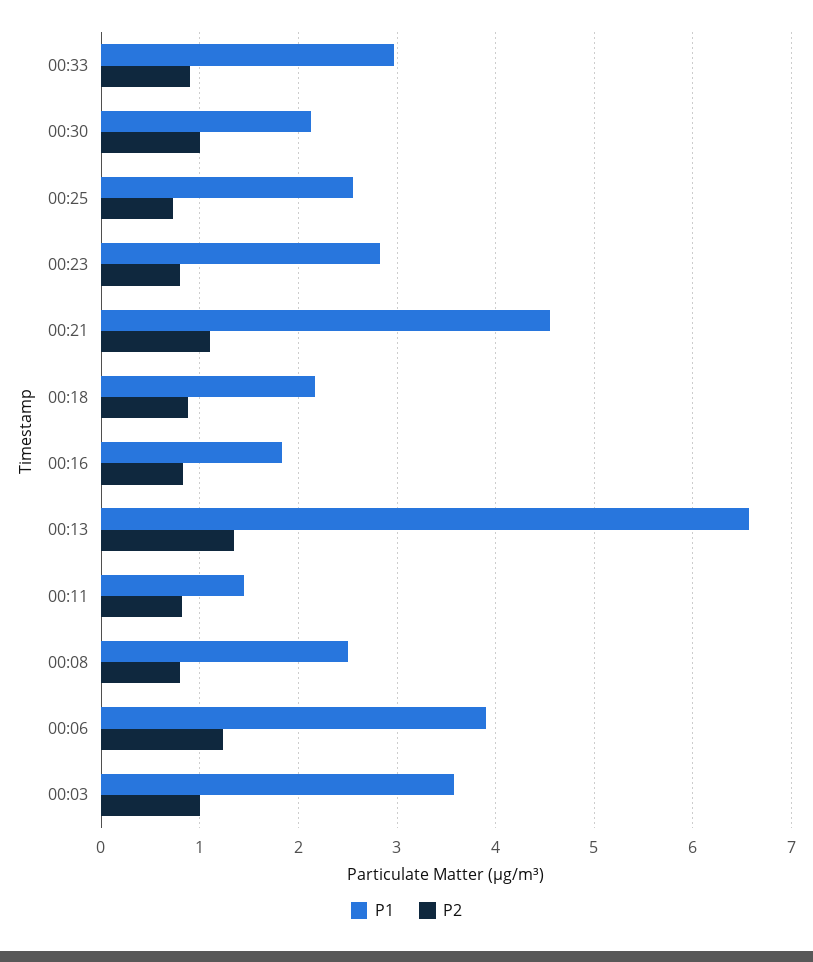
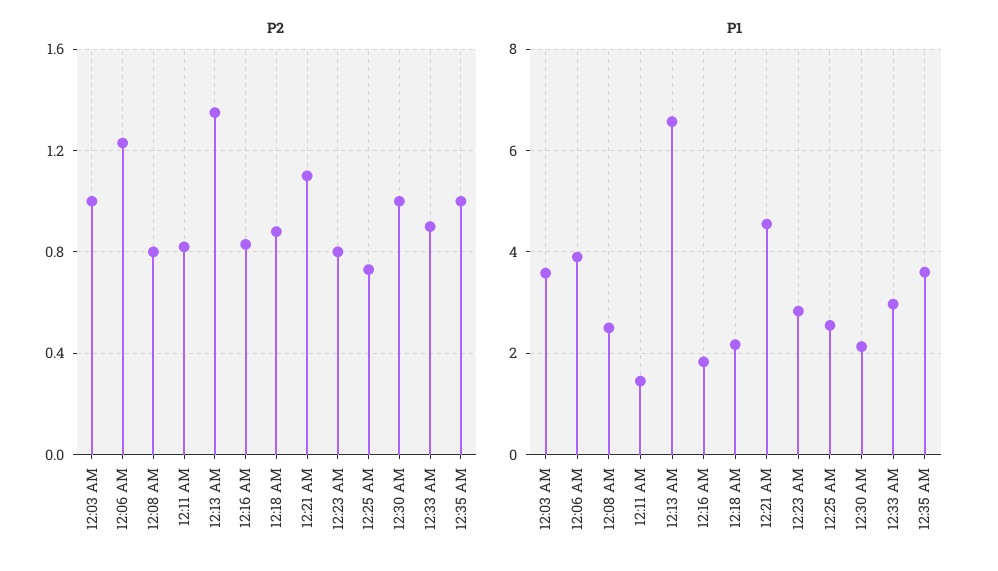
P2, 12:35 AM: none -> 1
P1, 12:35 AM: none -> 3.6

